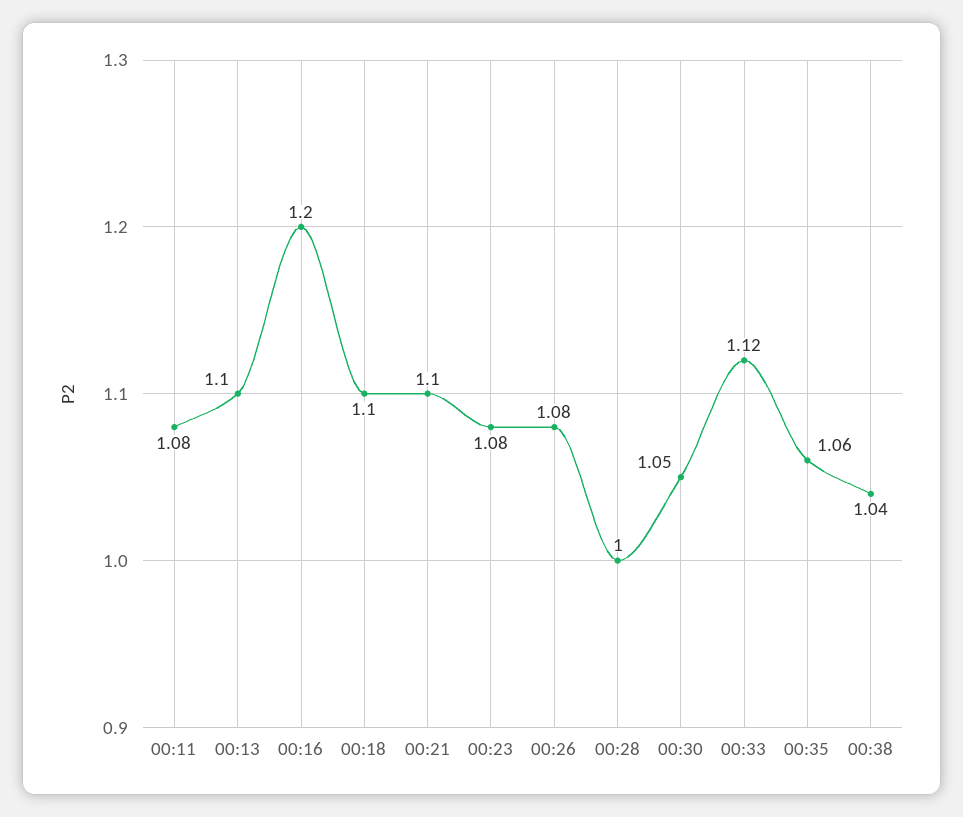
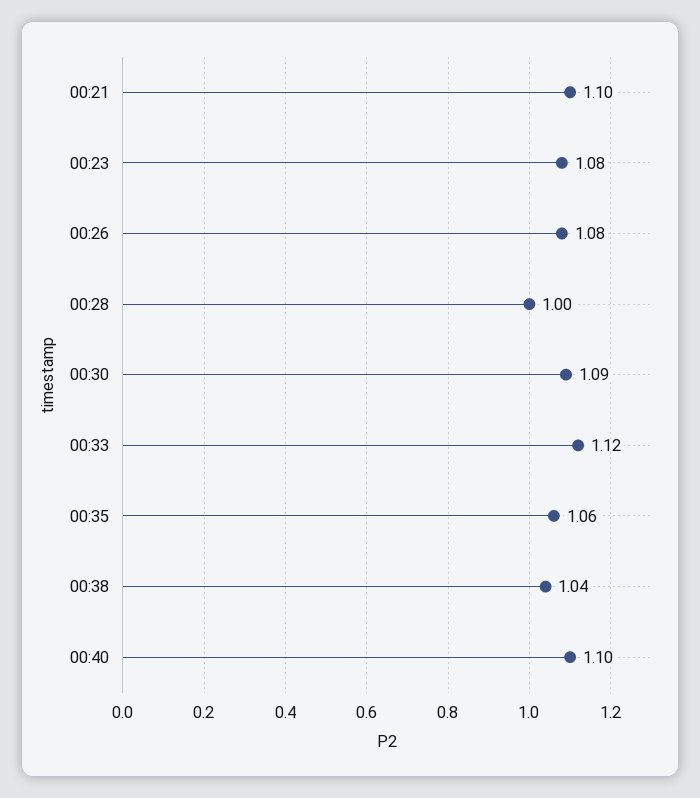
00:11: 1.08 -> none
00:13: 1.1 -> none
00:16: 1.2 -> none
00:18: 1.1 -> none
00:30: 1.05 -> 1.09
00:40: none -> 1.1

